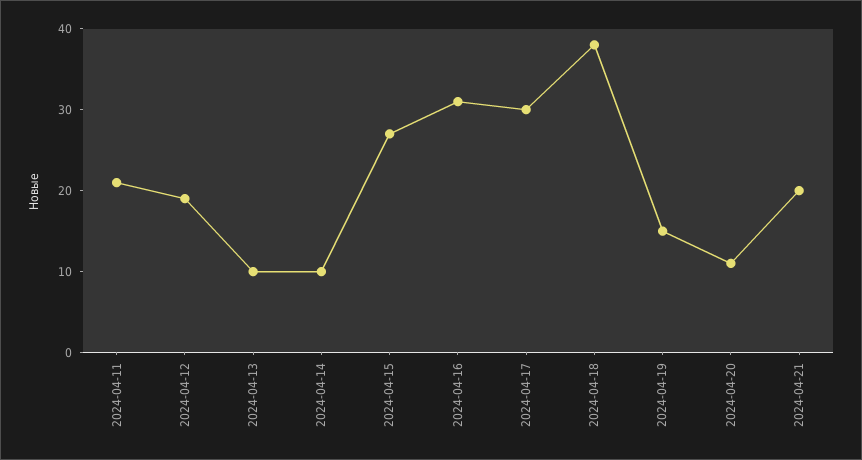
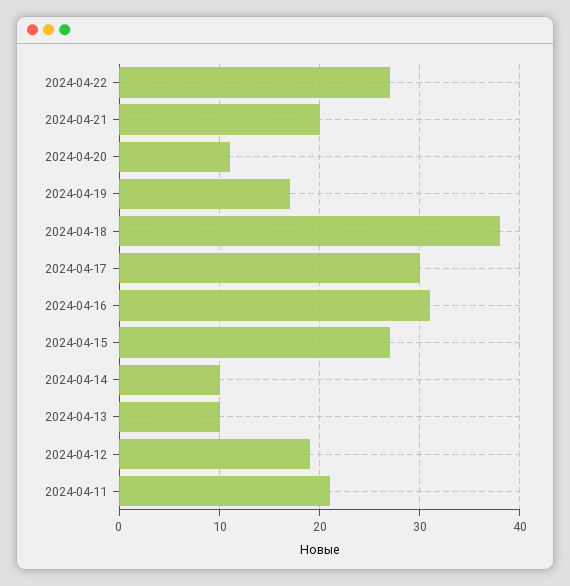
2024-04-19: 15 -> 17
2024-04-22: none -> 27

